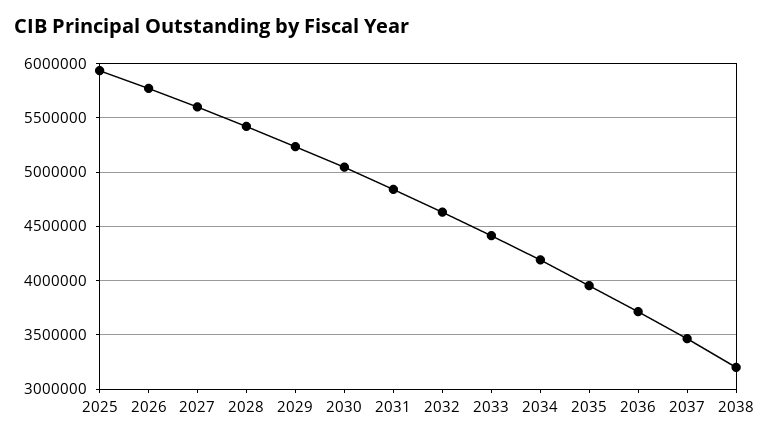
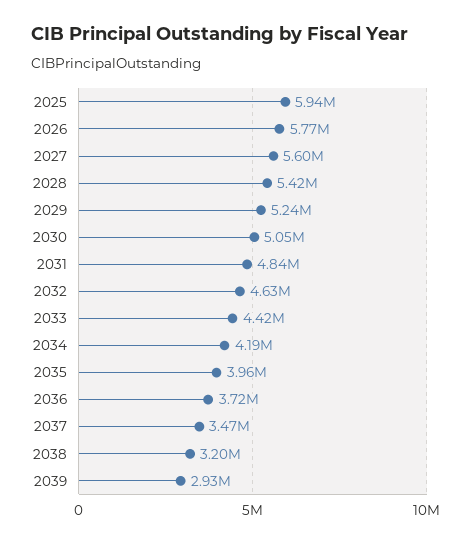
2039: none -> 2930000

